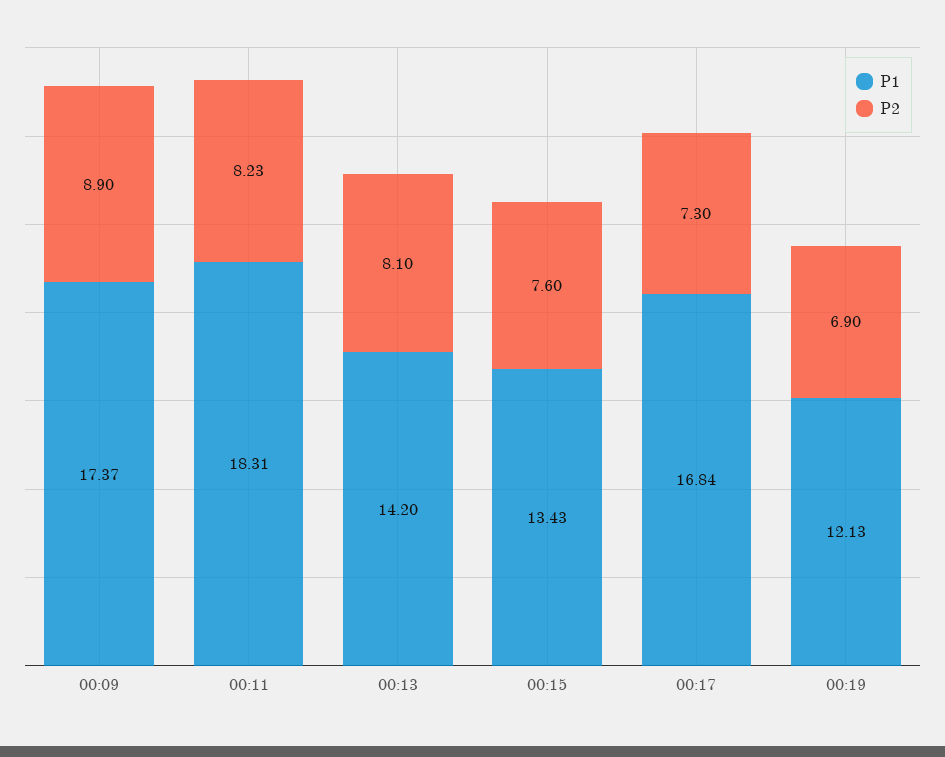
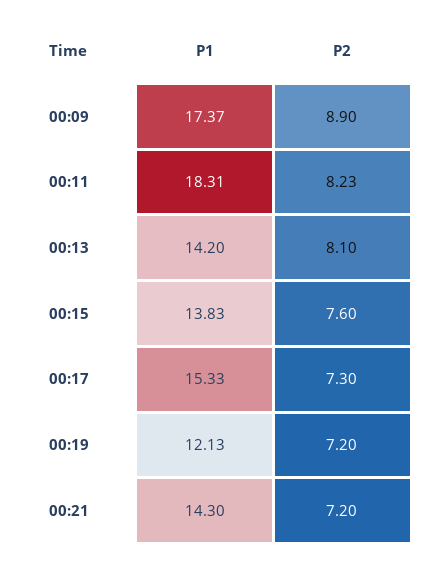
P1, 00:15: 13.43 -> 13.83
P1, 00:17: 16.84 -> 15.33
P2, 00:19: 6.9 -> 7.2
P1, 00:21: none -> 14.3
P2, 00:21: none -> 7.2

